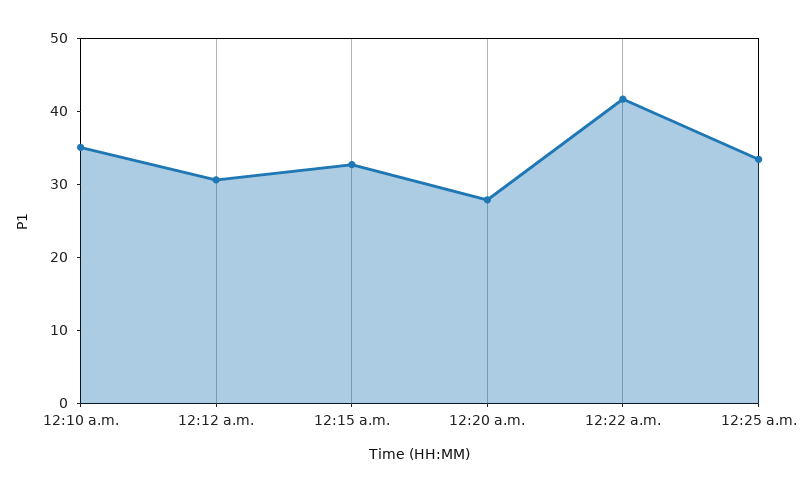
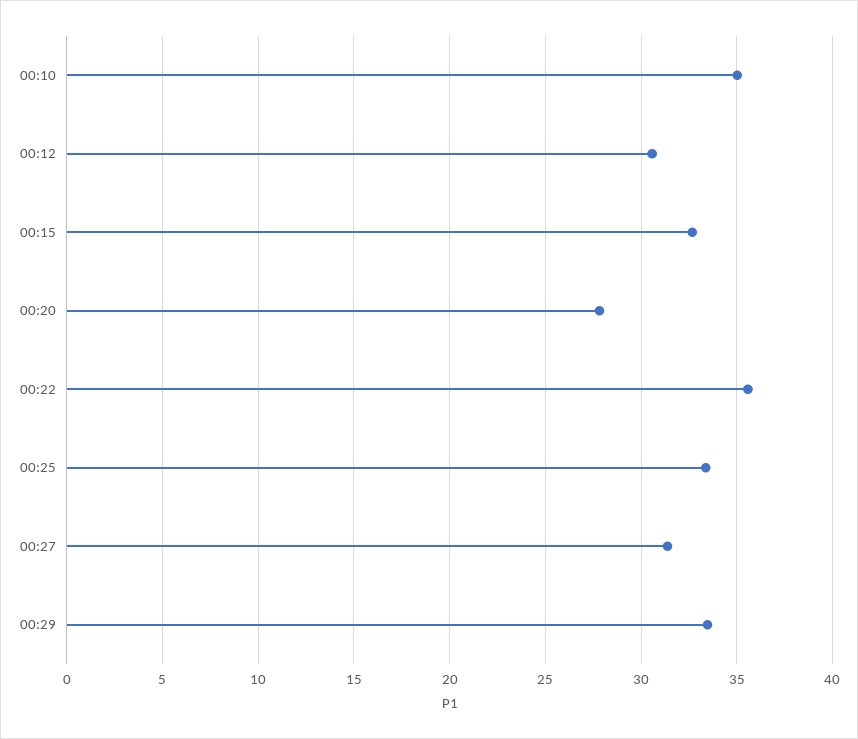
12:22 a.m.: 42 -> 35.5
00:27: none -> 31.5
00:29: none -> 33.5

